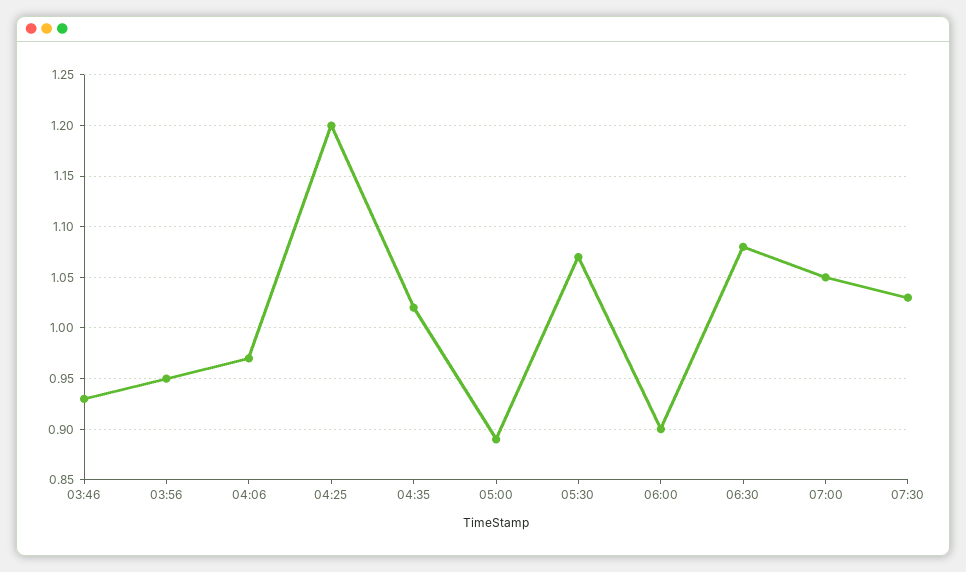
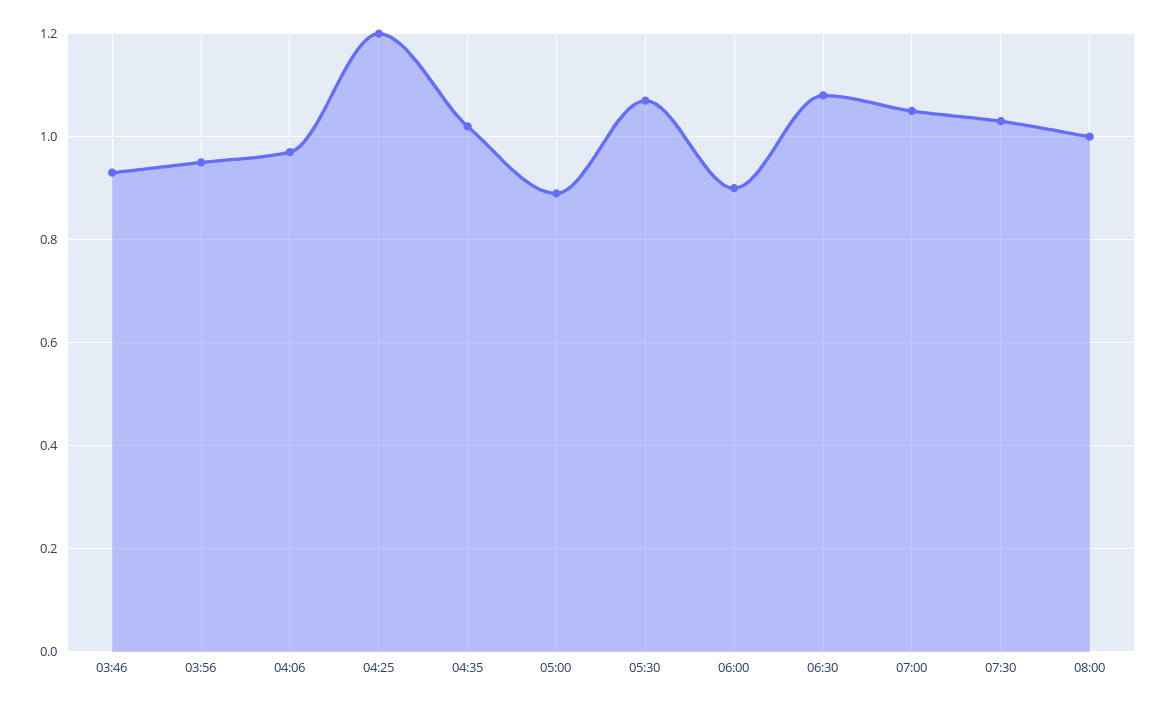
08:00: none -> 1

